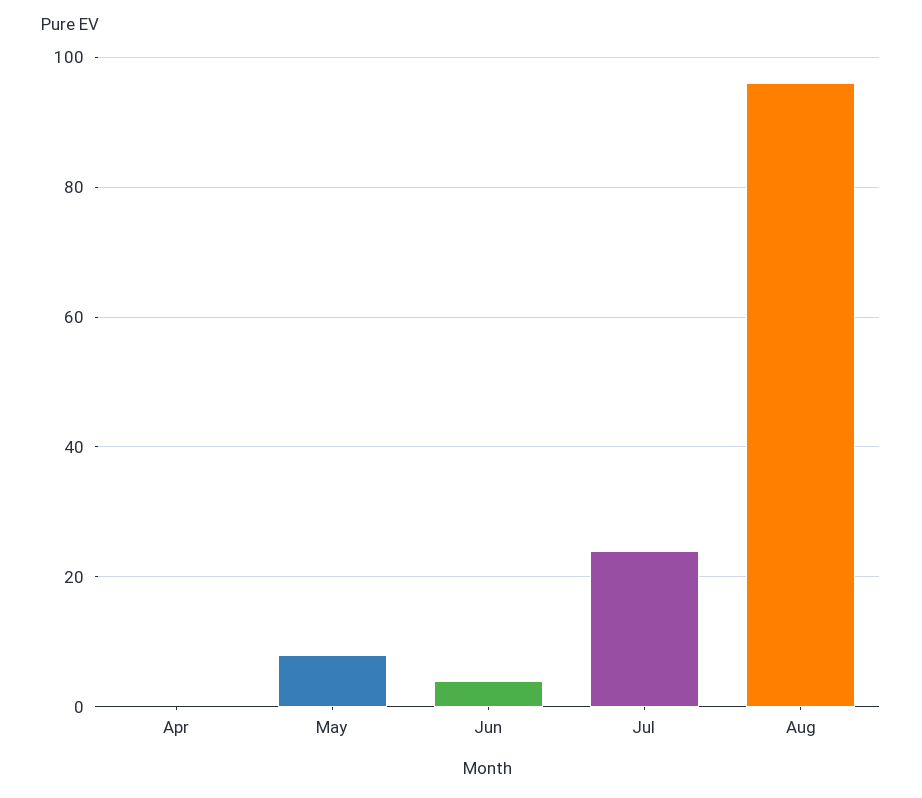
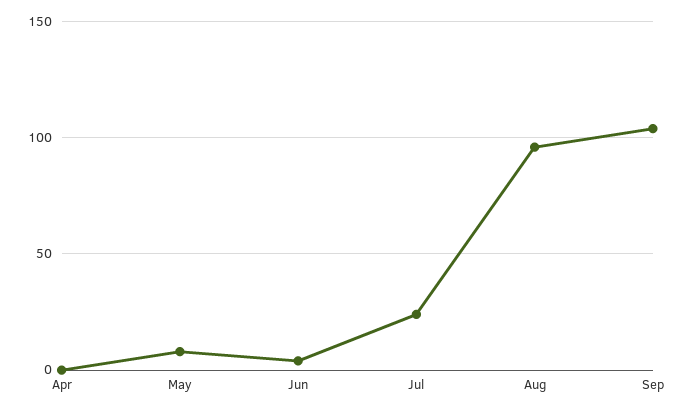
Sep: none -> 105

